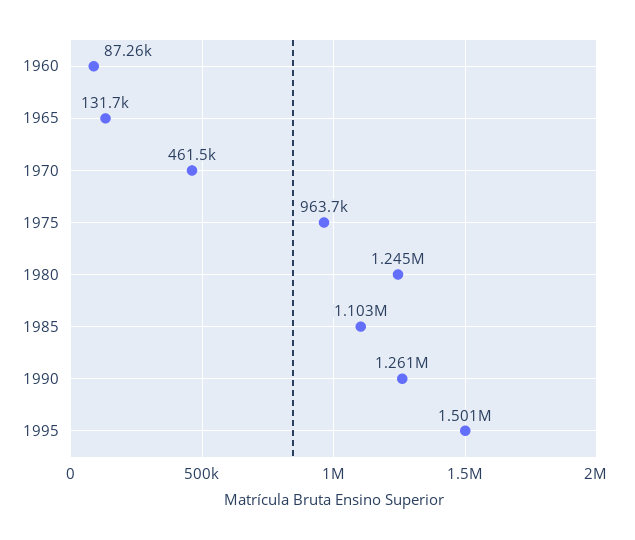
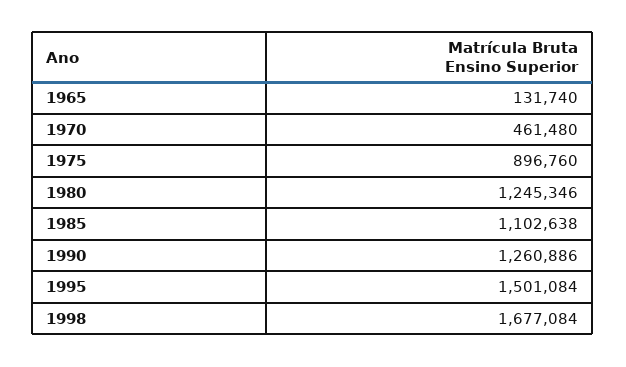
1960: 87260 -> none
1975: 963700 -> 896760
1998: none -> 1677084

